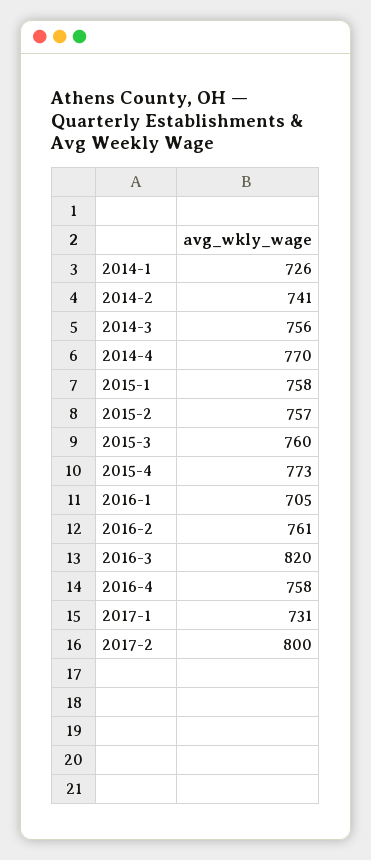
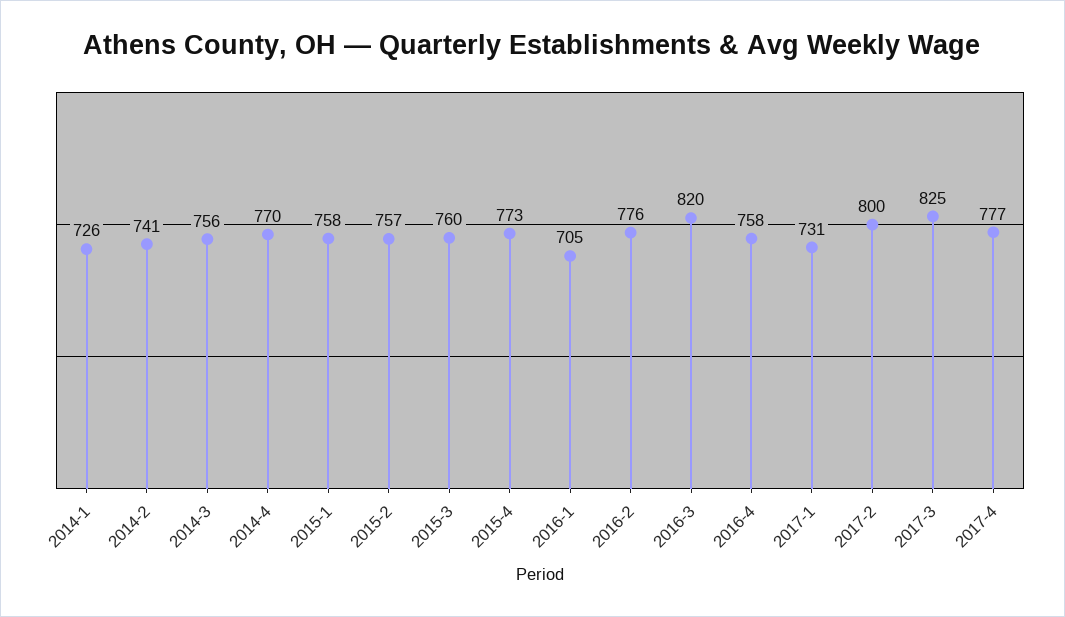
2016-2: 761 -> 776
2017-3: none -> 825
2017-4: none -> 777

